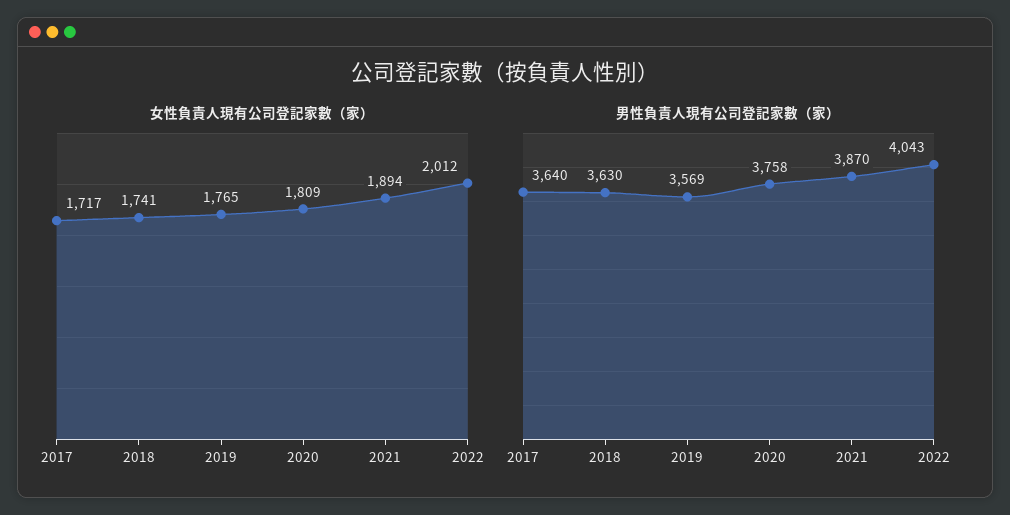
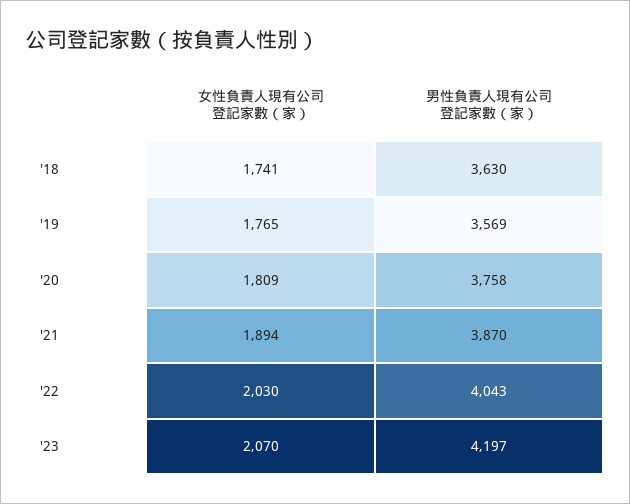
女性負責人現有公司登記家數（家）, 2017: 1717 -> none
女性負責人現有公司登記家數（家）, 2022: 2012 -> 2030
男性負責人現有公司登記家數（家）, 2017: 3640 -> none
女性負責人現有公司登記家數（家）, '23: none -> 2070
男性負責人現有公司登記家數（家）, '23: none -> 4197

